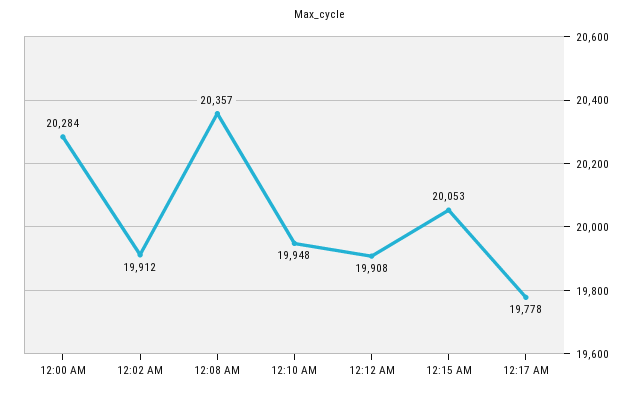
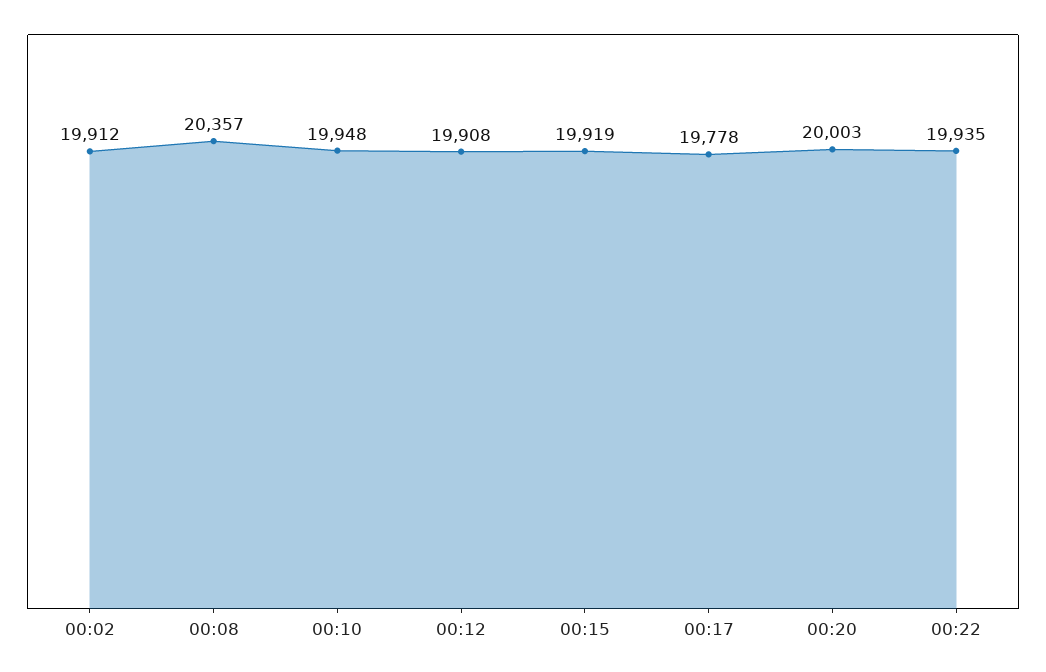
12:00 AM: 20284 -> none
12:15 AM: 20053 -> 19919
00:20: none -> 20003
00:22: none -> 19935

